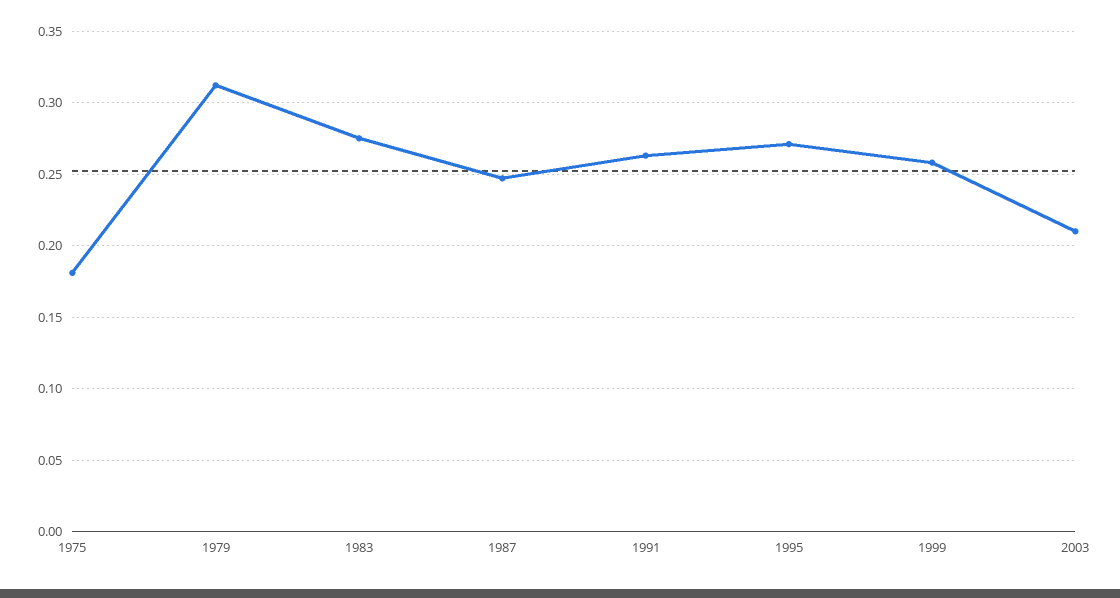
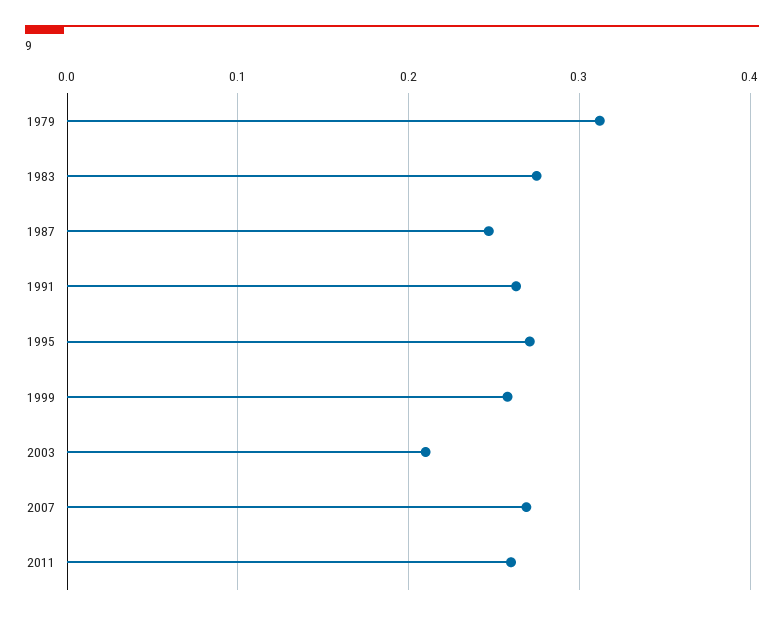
1975: 0.18 -> none
2007: none -> 0.27
2011: none -> 0.26

